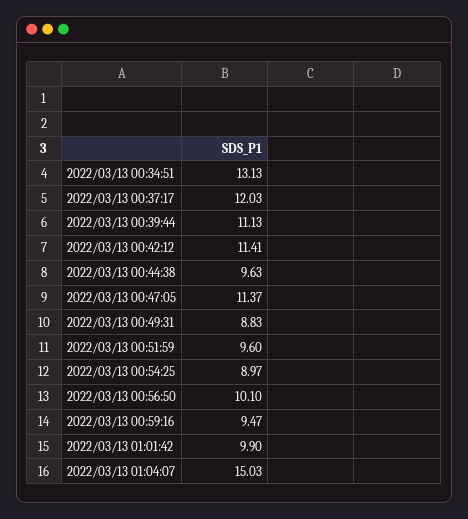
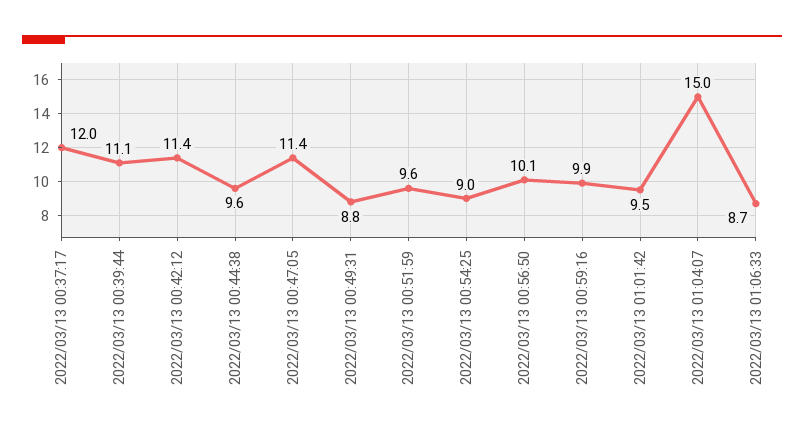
2022/03/13 00:34:51: 13.13 -> none
2022/03/13 00:59:16: 9.47 -> 9.9
2022/03/13 01:01:42: 9.9 -> 9.5
2022/03/13 01:06:33: none -> 8.7

